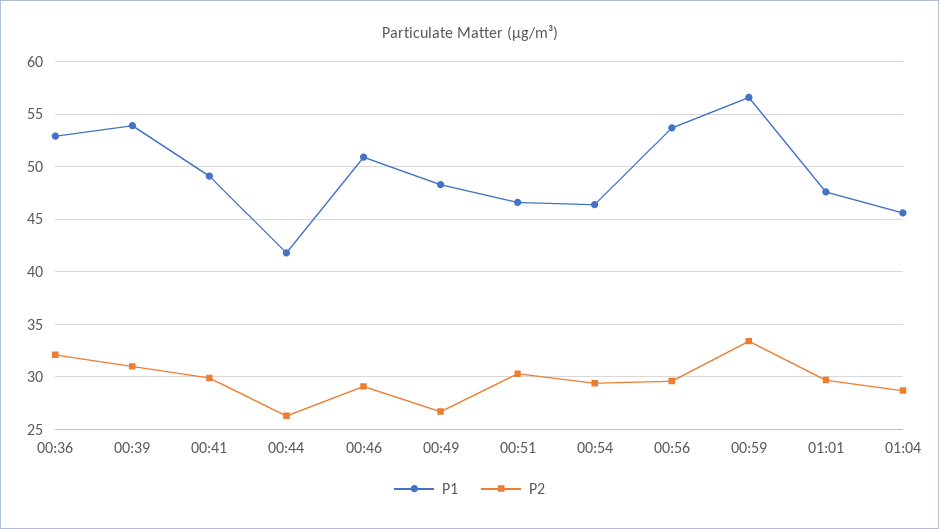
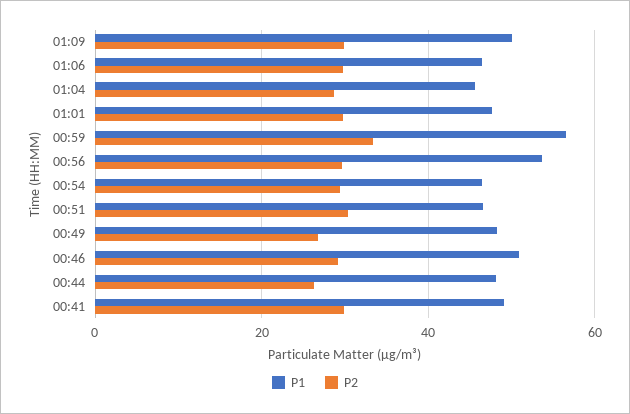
P1, 00:36: 53 -> none
P2, 00:36: 32 -> none
P1, 00:39: 54 -> none
P2, 00:39: 31 -> none
P1, 00:44: 42 -> 48
P1, 01:09: none -> 50
P2, 01:09: none -> 30
P1, 01:06: none -> 46
P2, 01:06: none -> 30

